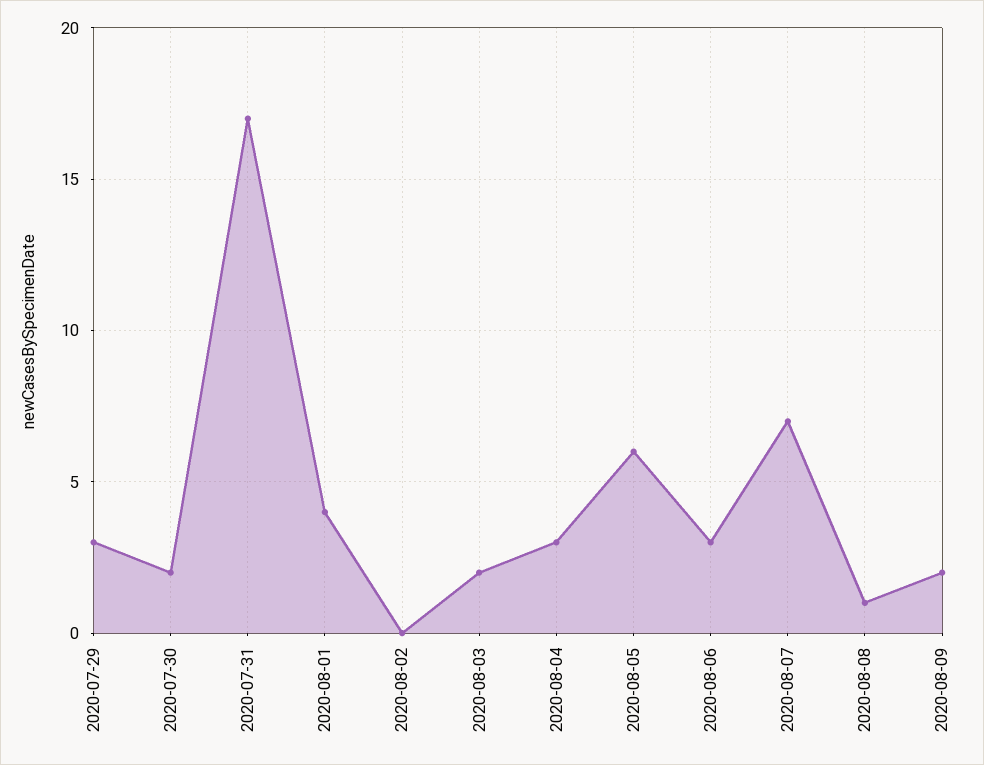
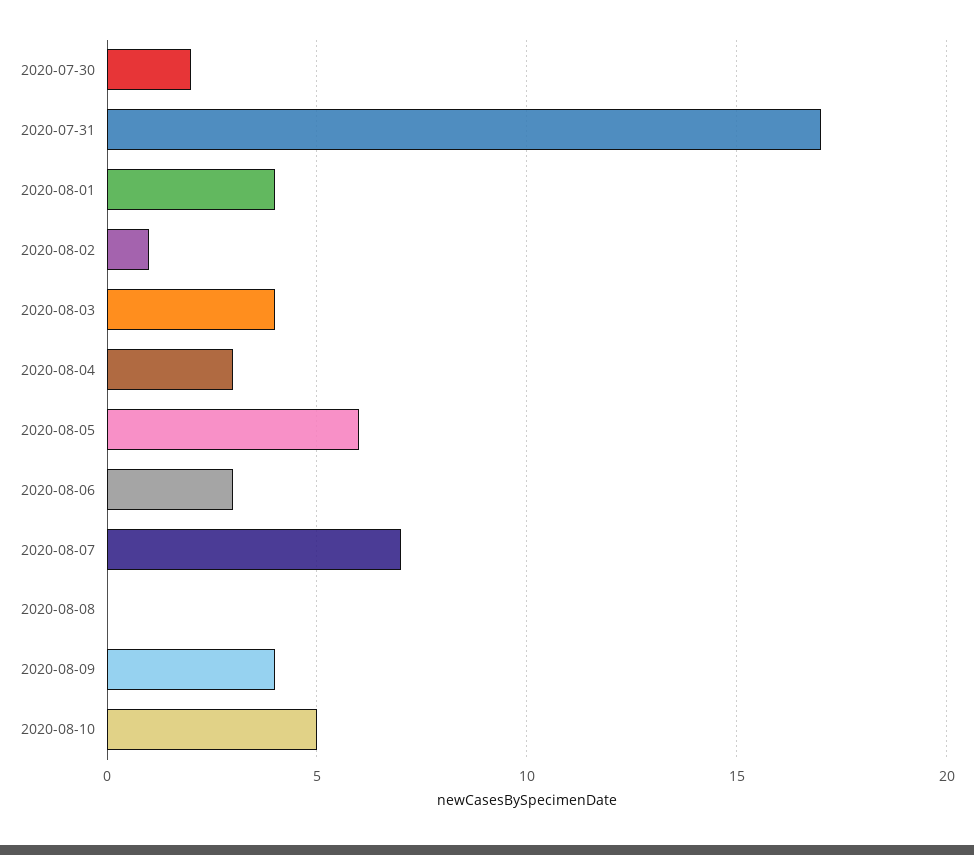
2020-07-29: 3 -> none
2020-08-02: 0 -> 1
2020-08-03: 2 -> 4
2020-08-08: 1 -> 0
2020-08-09: 2 -> 4
2020-08-10: none -> 5

